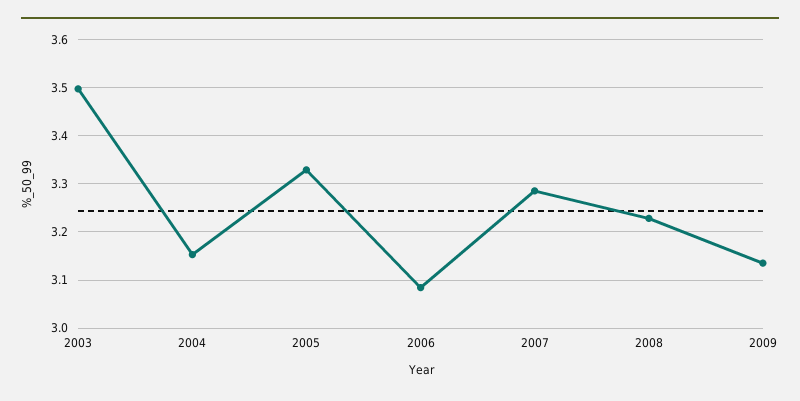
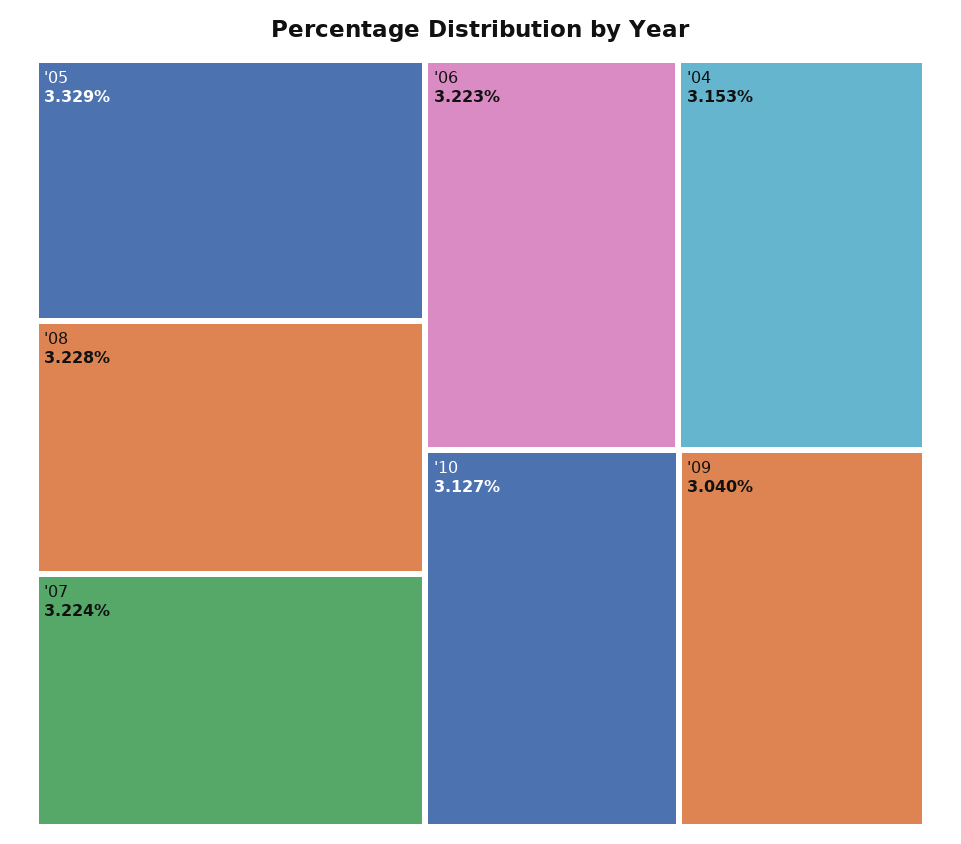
2003: 3.5 -> none
2006: 3.08 -> 3.223
2007: 3.28 -> 3.224
2009: 3.14 -> 3.04
'10: none -> 3.127

